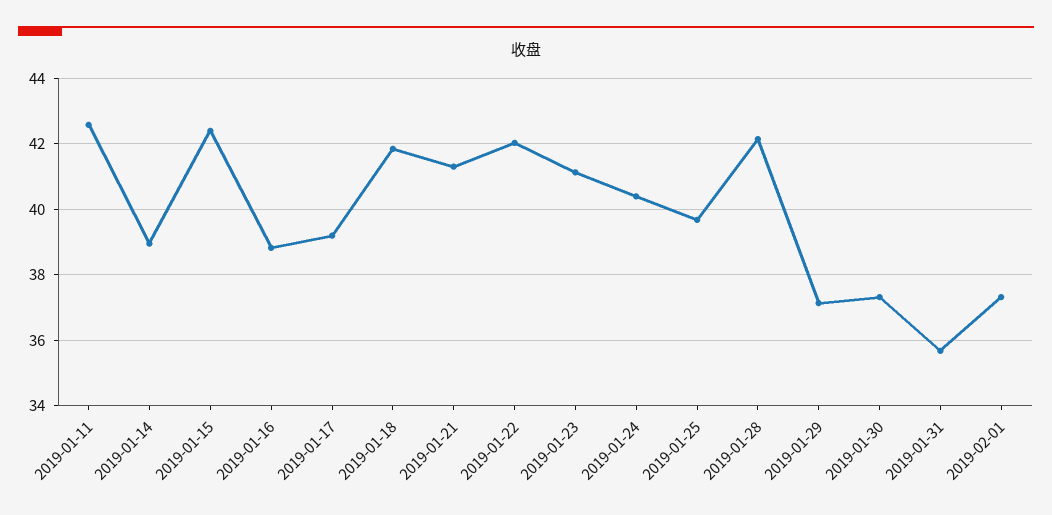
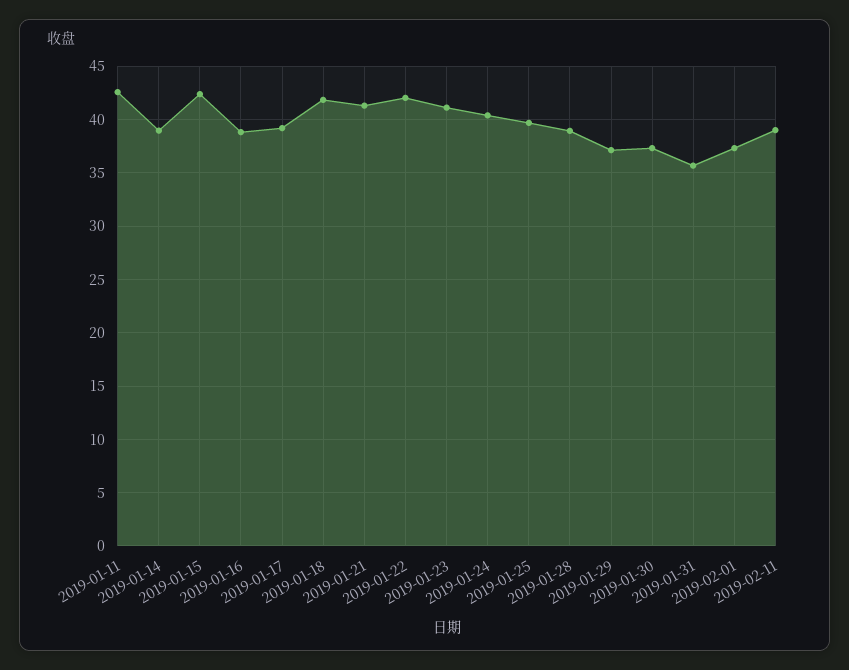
2019-01-28: 42.2 -> 39
2019-02-11: none -> 39

